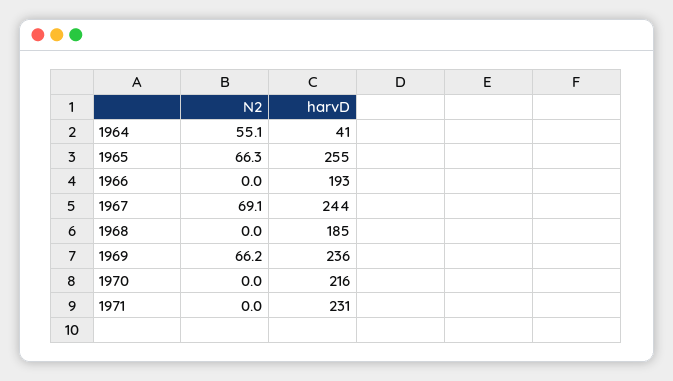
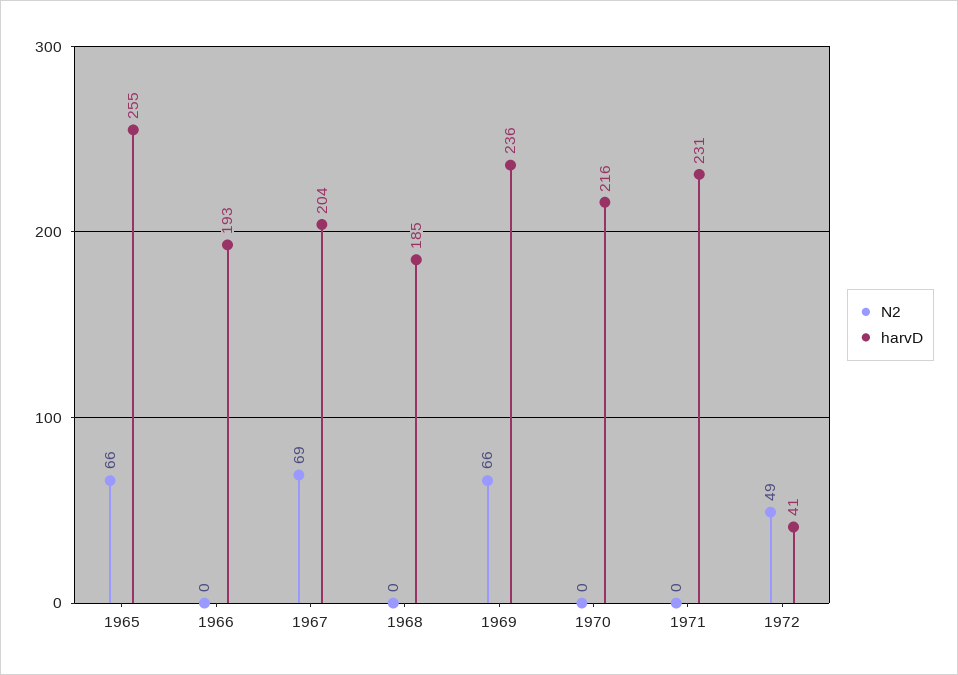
N2, 1964: 55.1 -> none
harvD, 1964: 41 -> none
harvD, 1967: 244 -> 204
N2, 1972: none -> 49
harvD, 1972: none -> 41

